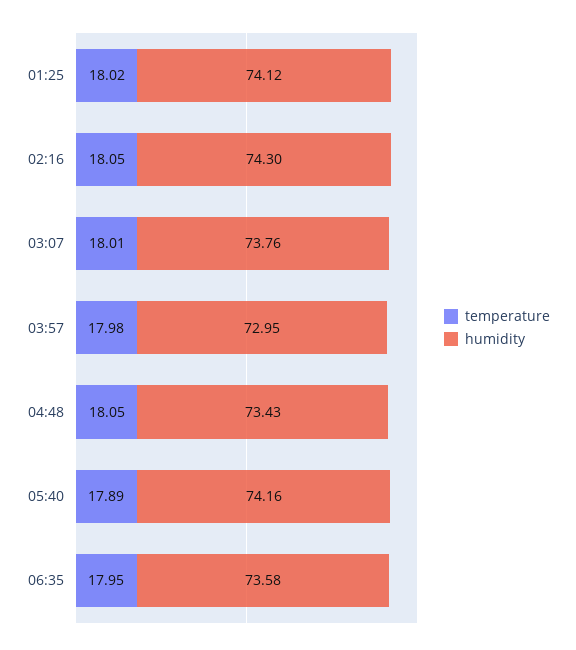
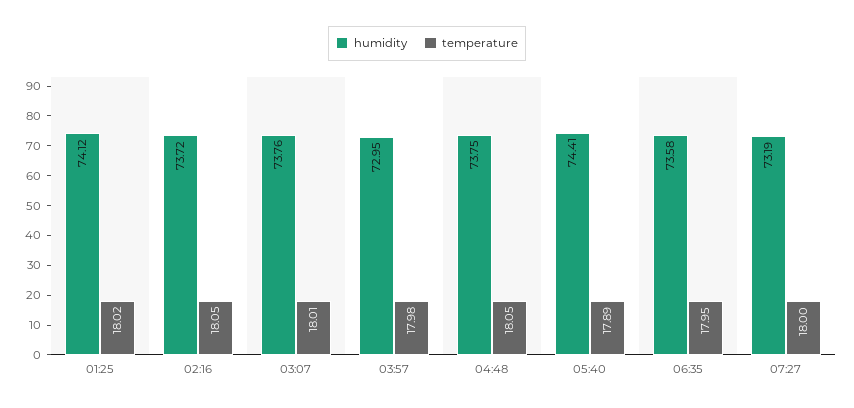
humidity, 02:16: 74.3 -> 73.72
humidity, 04:48: 73.43 -> 73.75
humidity, 05:40: 74.16 -> 74.41
humidity, 07:27: none -> 73.19
temperature, 07:27: none -> 18

